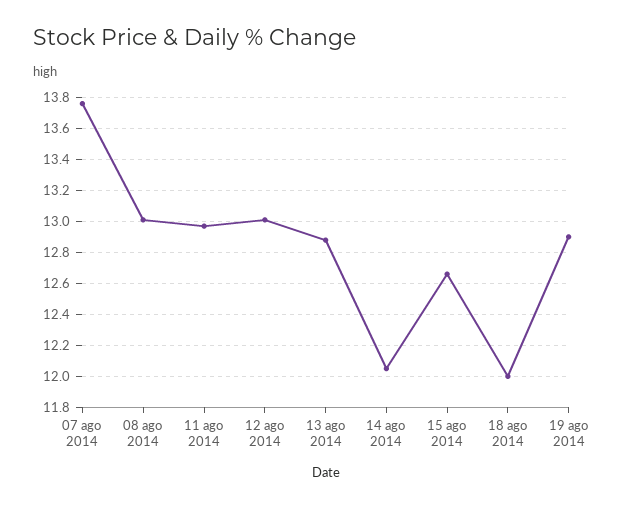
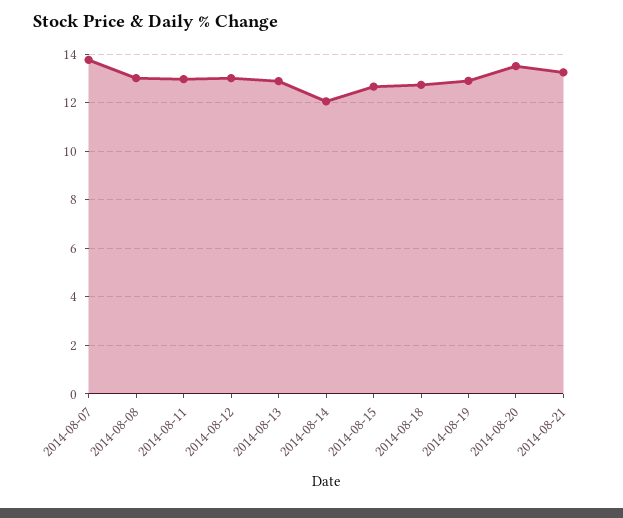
18 ago 2014: 12 -> 12.75
2014-08-20: none -> 13.5
2014-08-21: none -> 13.25

